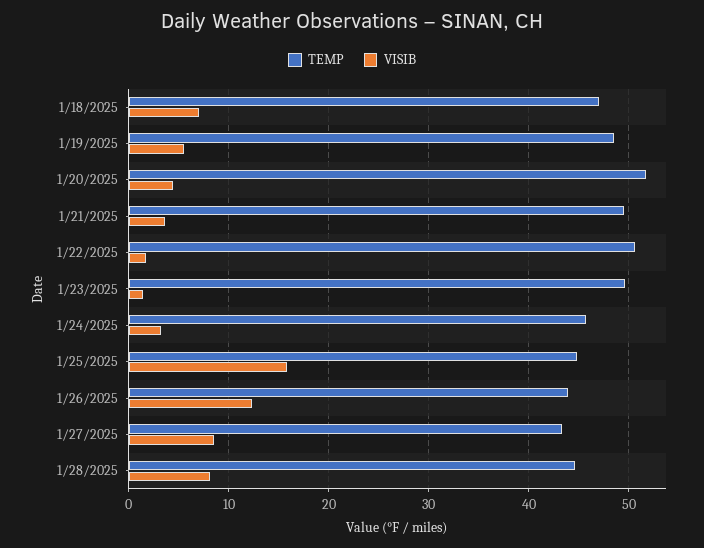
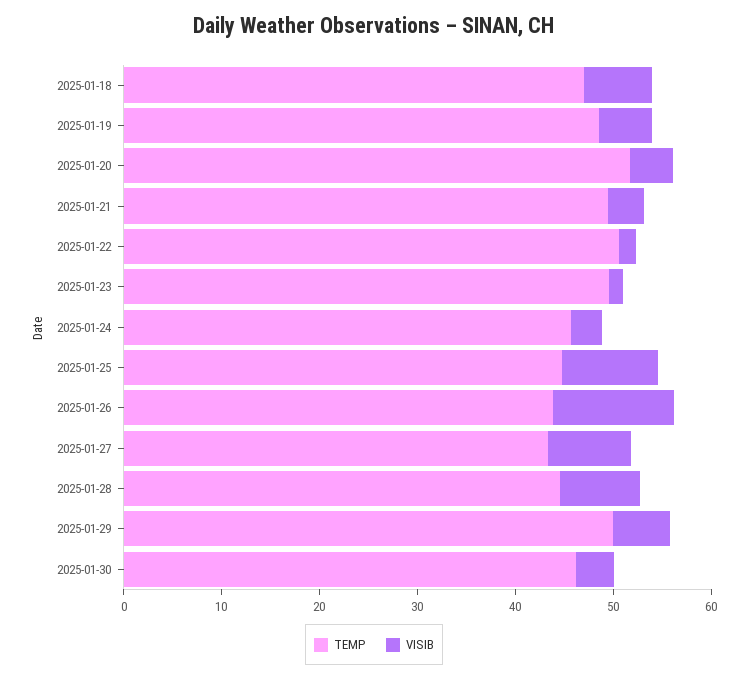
VISIB, 1/25/2025: 16 -> 10
TEMP, 2025-01-29: none -> 50
VISIB, 2025-01-29: none -> 6
TEMP, 2025-01-30: none -> 46
VISIB, 2025-01-30: none -> 4

